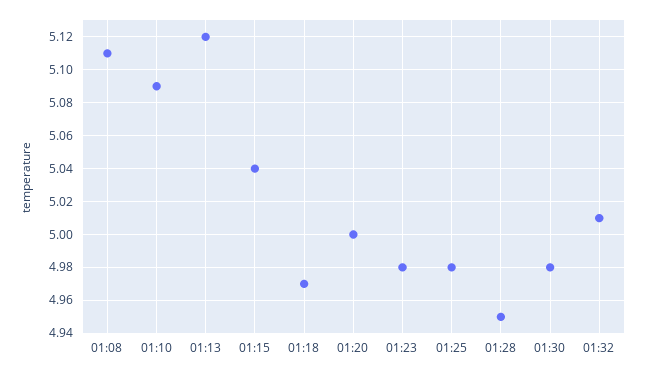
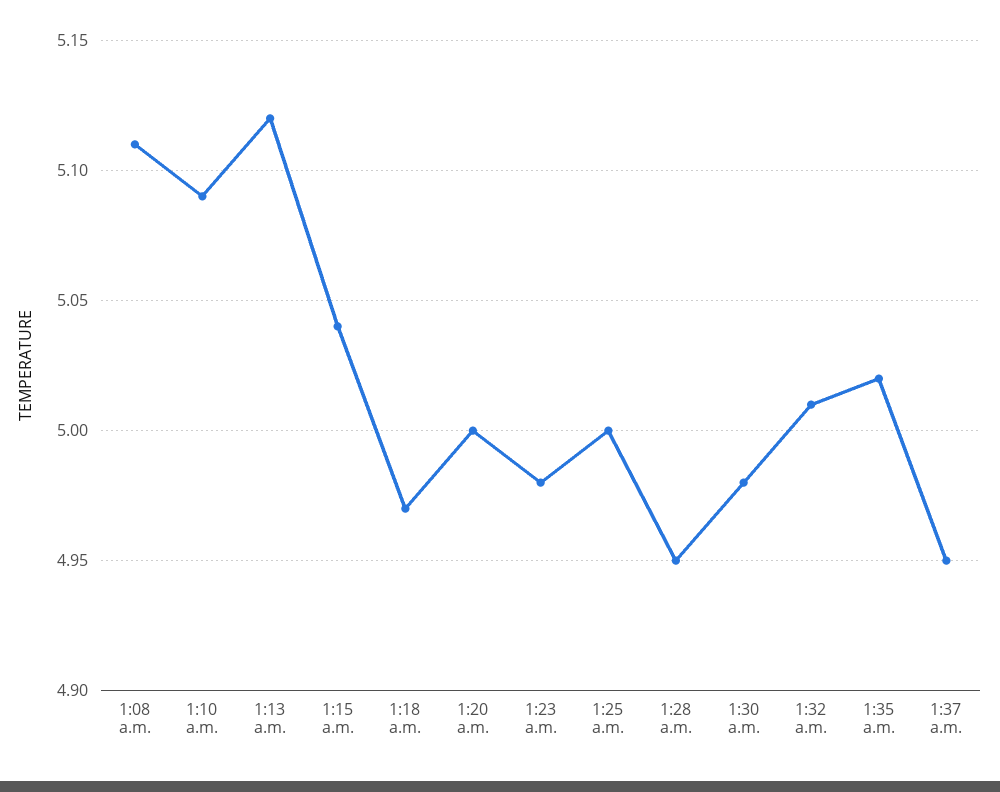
01:25: 4.98 -> 5
1:35 a.m.: none -> 5.02
1:37 a.m.: none -> 4.95

